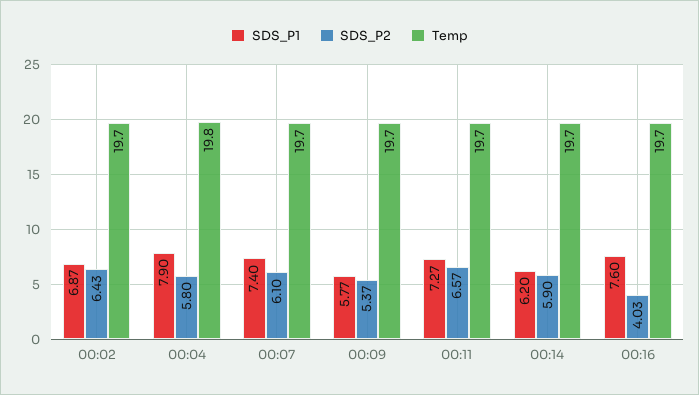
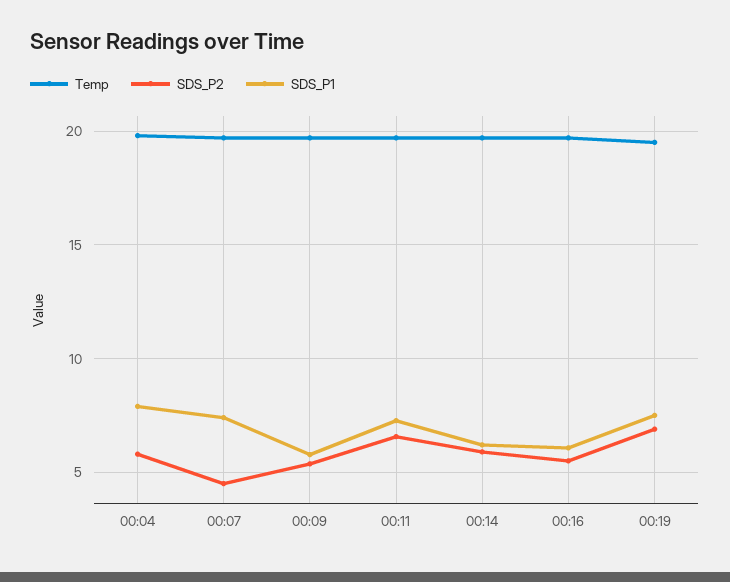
SDS_P1, 00:02: 6.87 -> none
SDS_P2, 00:02: 6.43 -> none
Temp, 00:02: 19.7 -> none
SDS_P2, 00:07: 6.1 -> 4.5
SDS_P1, 00:16: 7.6 -> 6
SDS_P2, 00:16: 4.03 -> 5.5
Temp, 00:19: none -> 19.5
SDS_P2, 00:19: none -> 7
SDS_P1, 00:19: none -> 7.5

